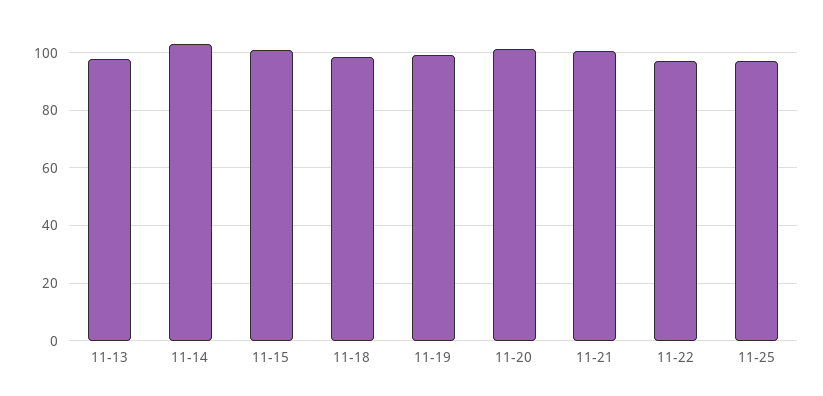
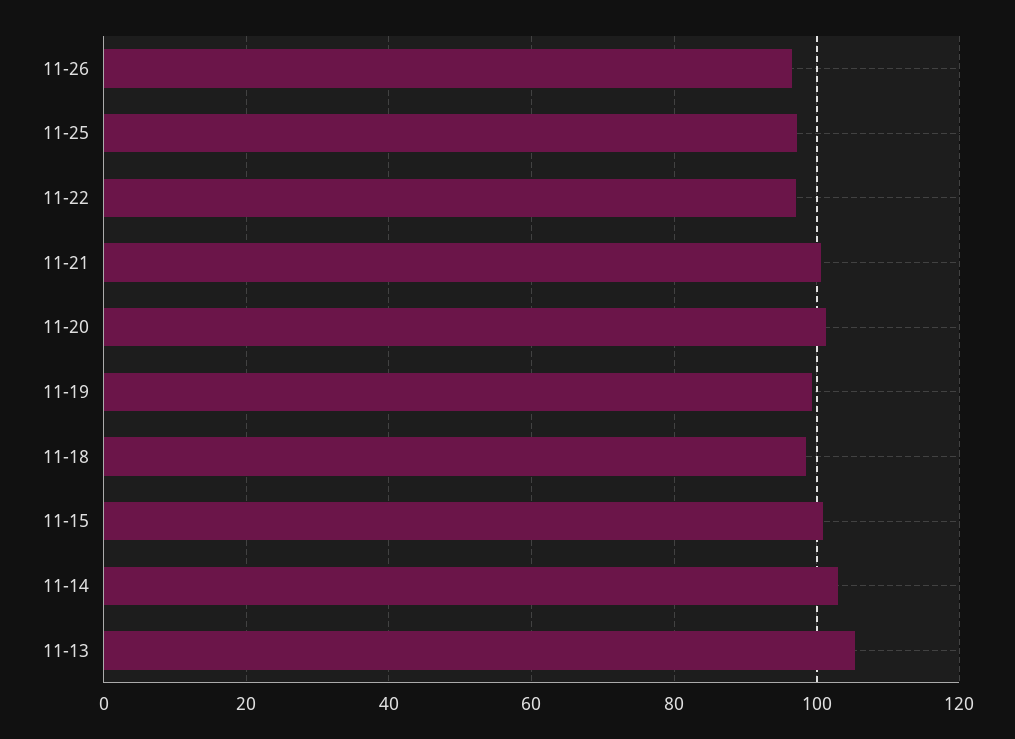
11-13: 97.5 -> 106
11-26: none -> 96

